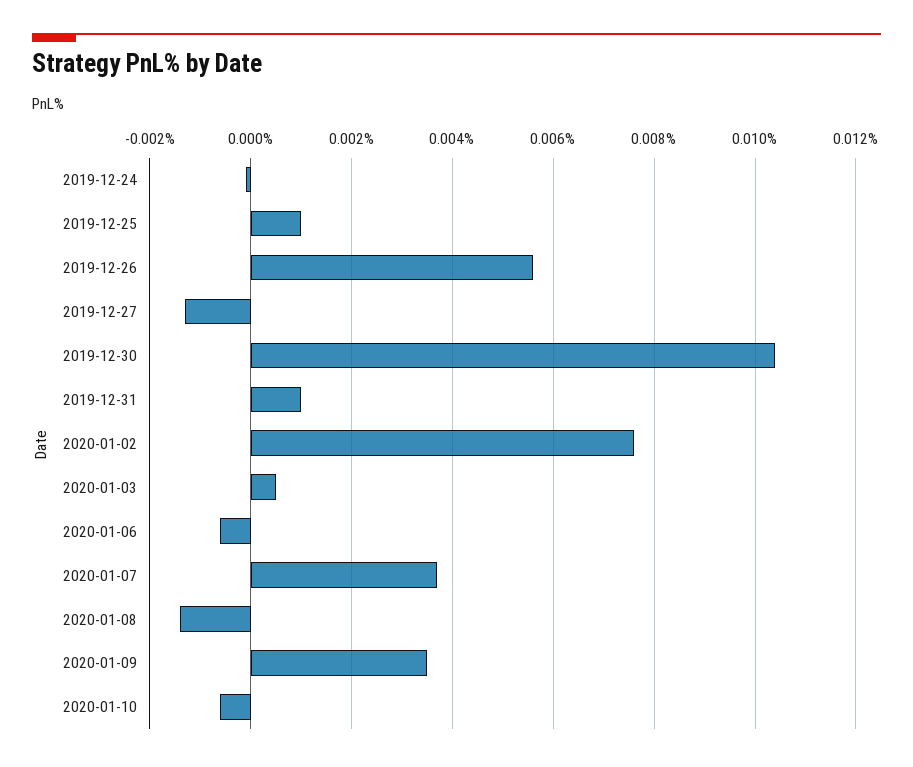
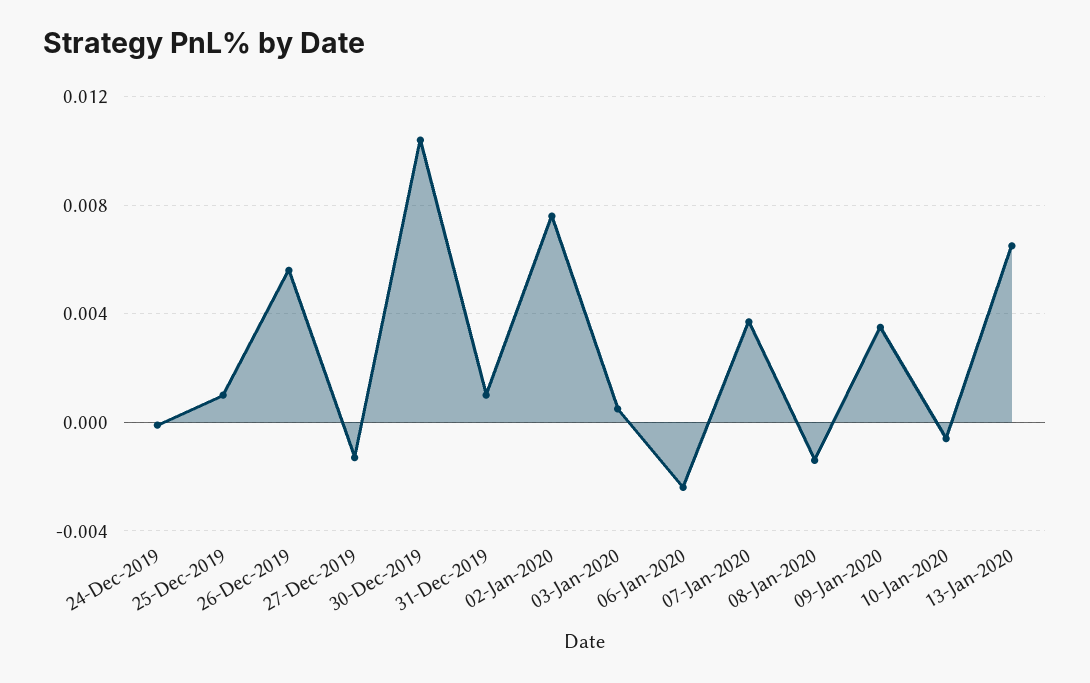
2020-01-06: -0.0005 -> -0.0025
13-Jan-2020: none -> 0.0065

